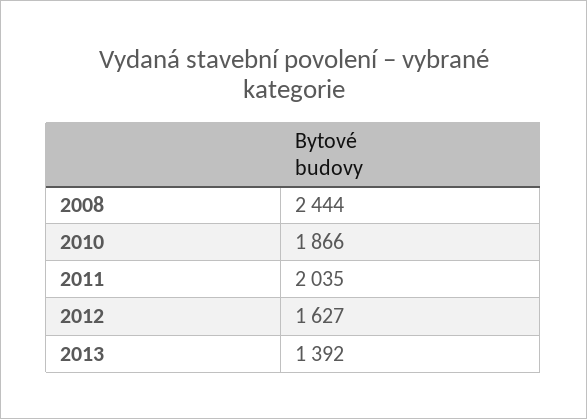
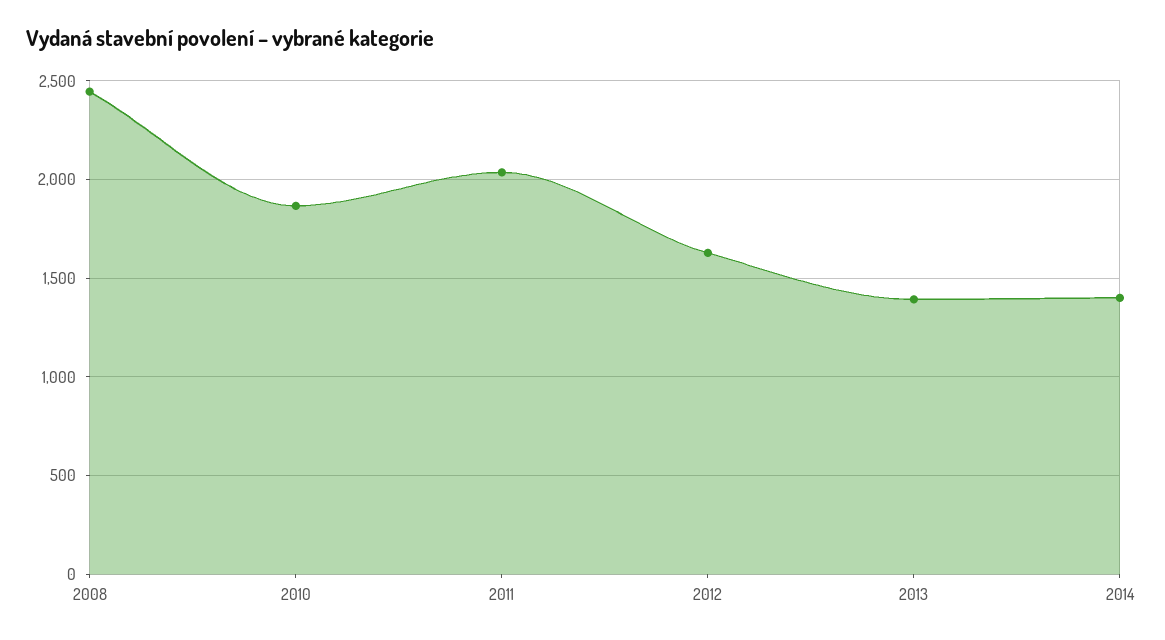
2014: none -> 1400

